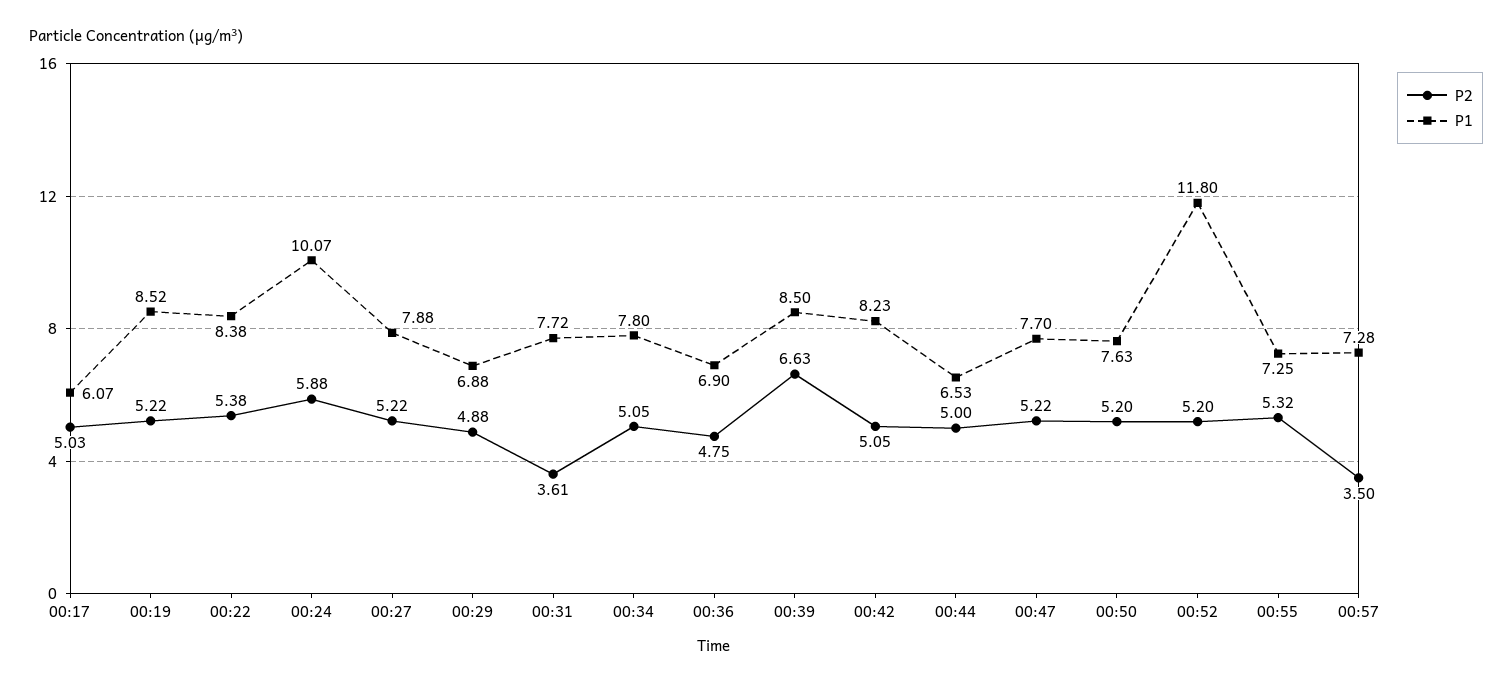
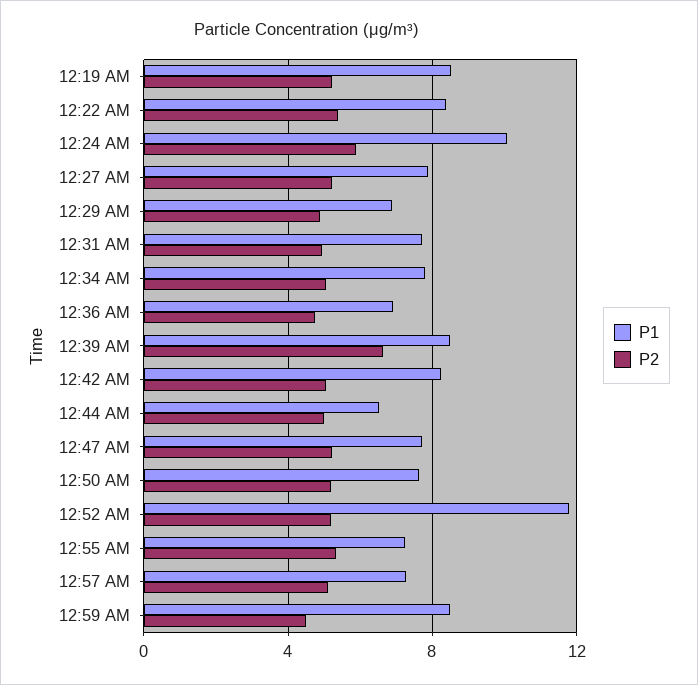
P2, 00:17: 5.03 -> none
P1, 00:17: 6.07 -> none
P2, 00:31: 3.61 -> 5
P2, 00:57: 3.5 -> 5
P1, 12:59 AM: none -> 8.5
P2, 12:59 AM: none -> 4.5

